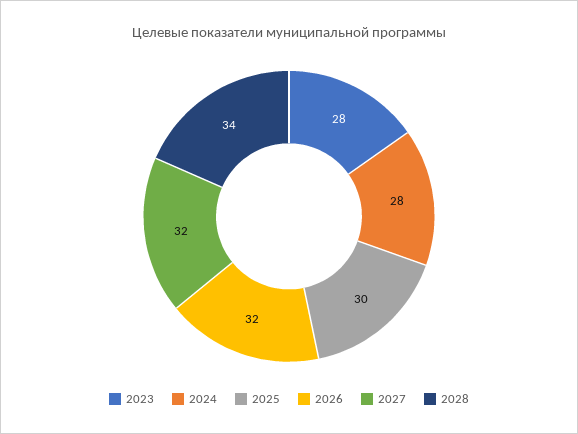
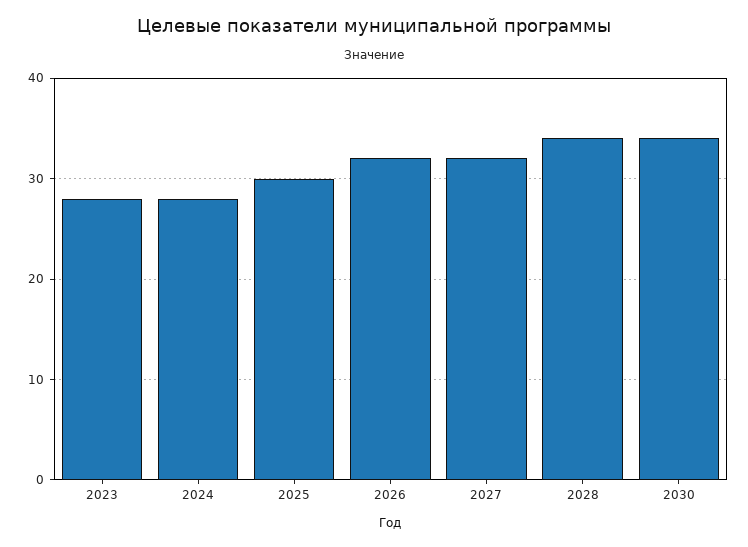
2030: none -> 34

